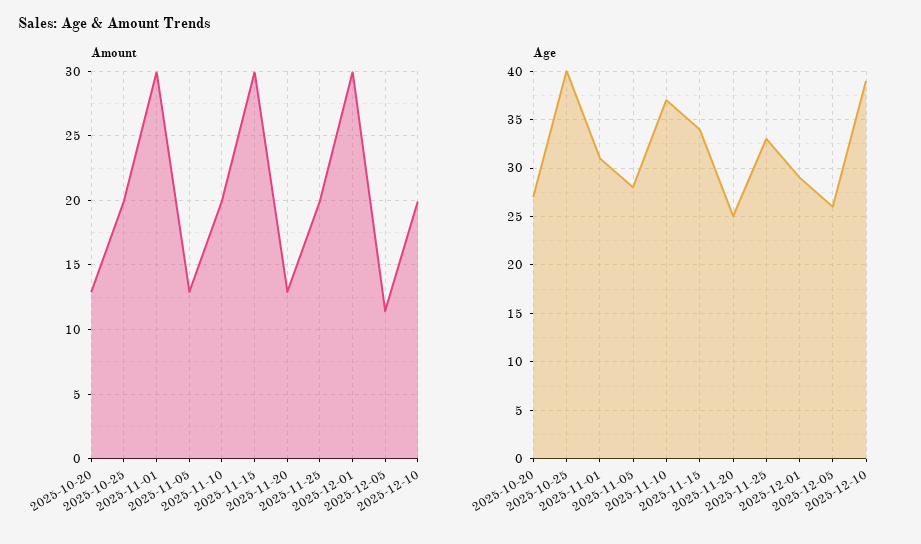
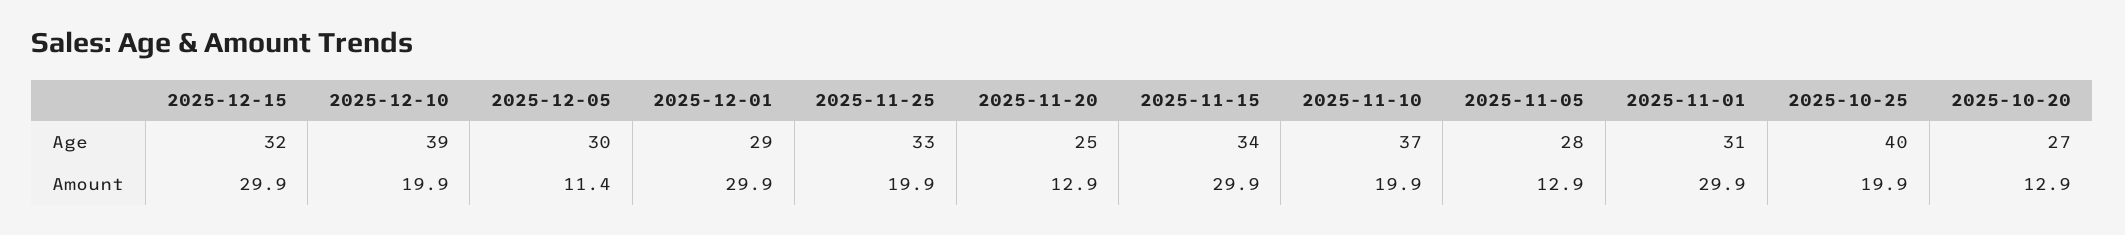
Age, 2025-12-05: 26 -> 30
Age, 2025-12-15: none -> 32
Amount, 2025-12-15: none -> 29.9

